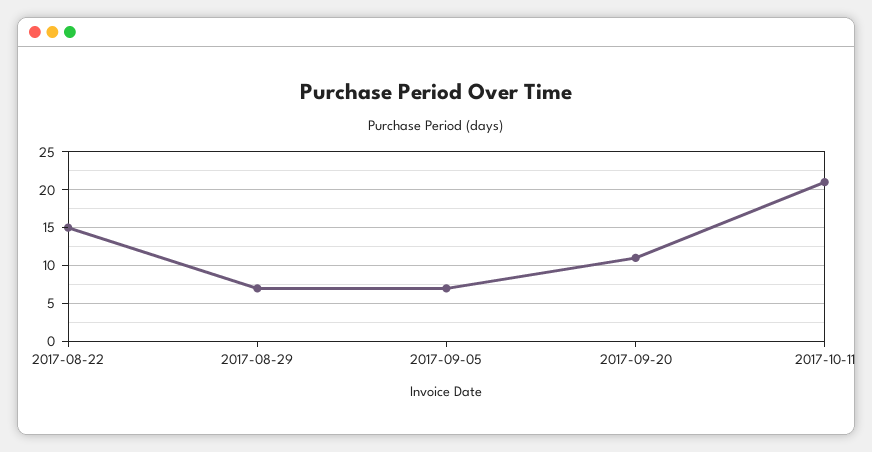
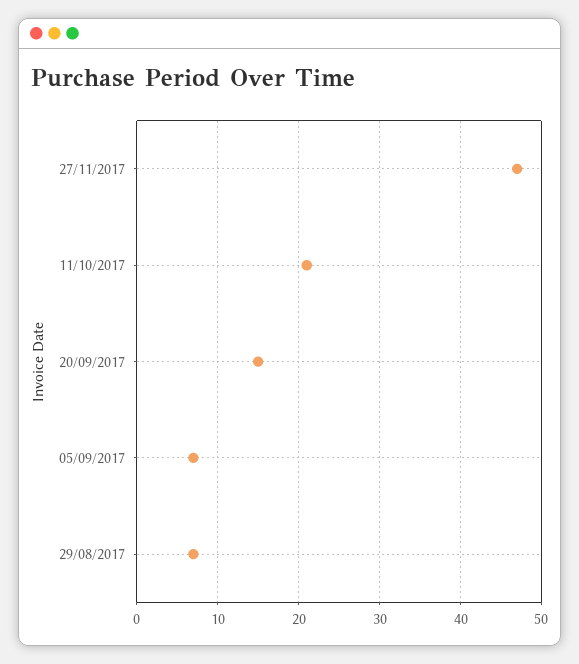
2017-08-22: 15 -> none
2017-09-20: 11 -> 15
27/11/2017: none -> 47

